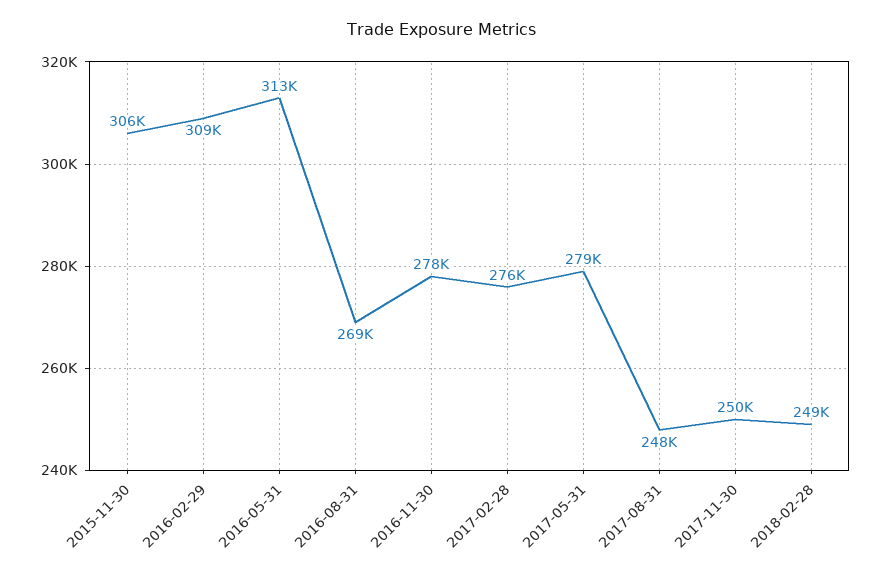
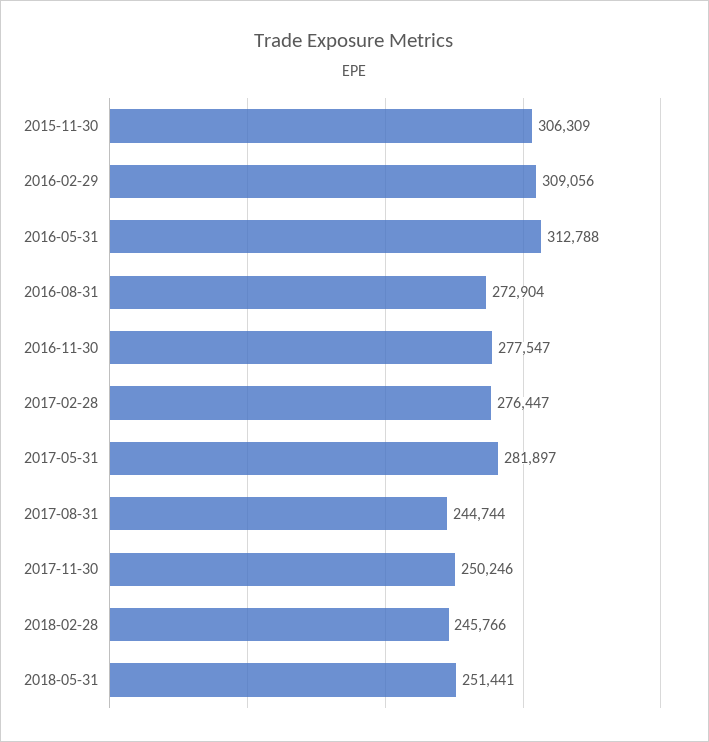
2016-08-31: 269000 -> 272904
2017-05-31: 279000 -> 281897
2017-08-31: 248000 -> 244744
2018-02-28: 249000 -> 245766
2018-05-31: none -> 251441

